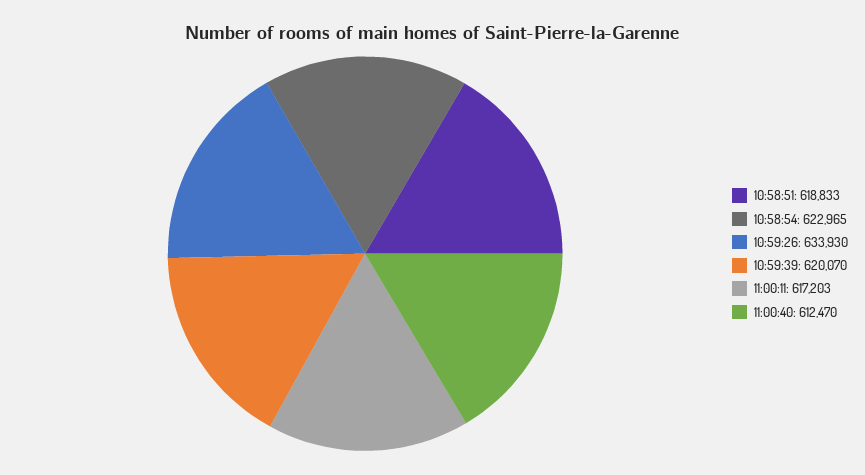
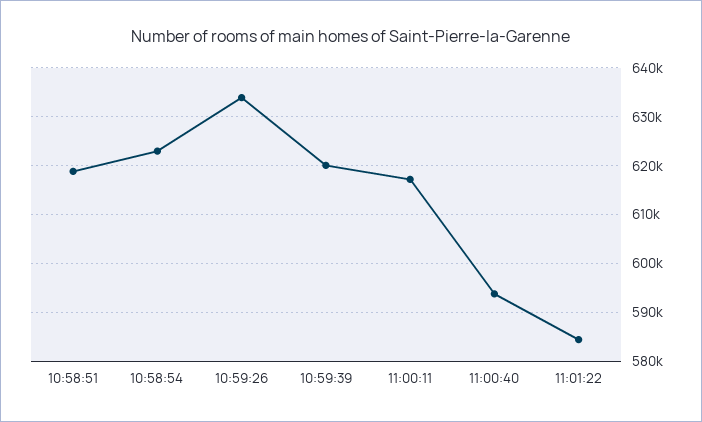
11:00:40: 612470 -> 594000
11:01:22: none -> 584000

